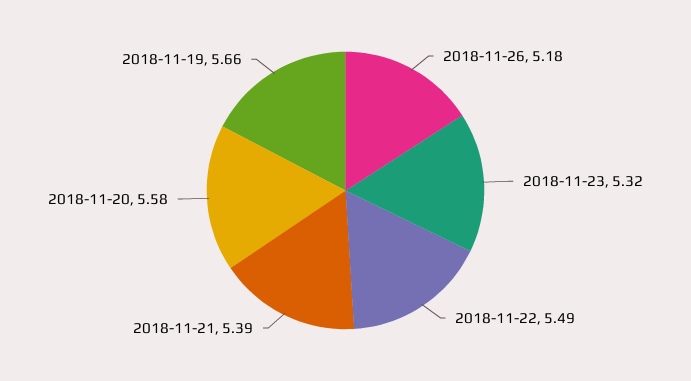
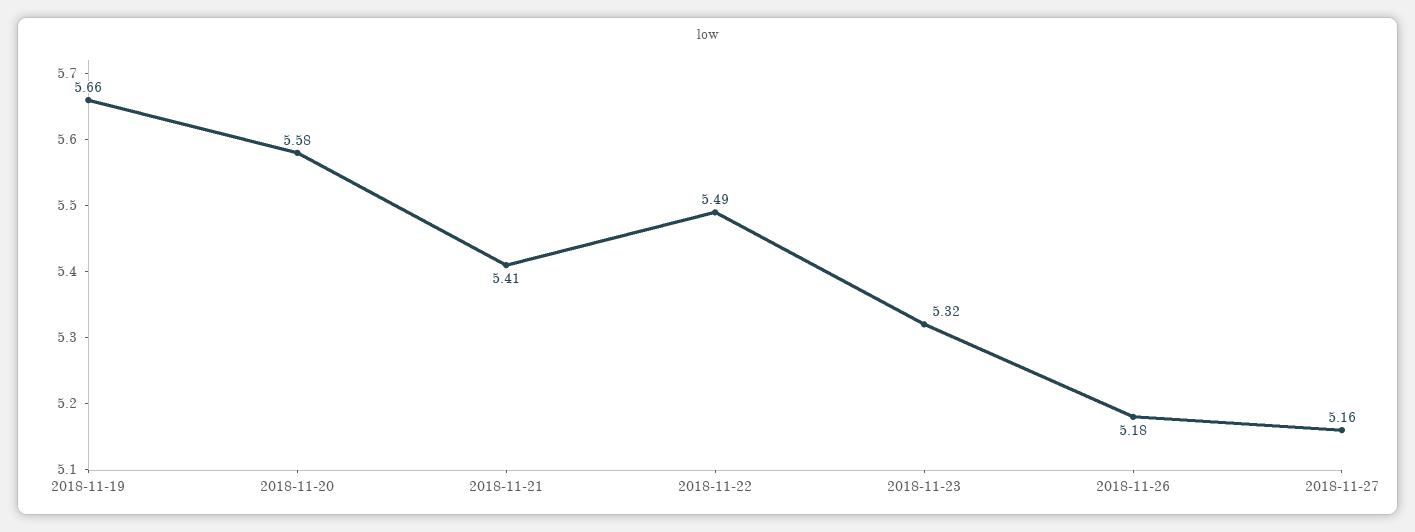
2018-11-21: 5.39 -> 5.41
2018-11-27: none -> 5.16

